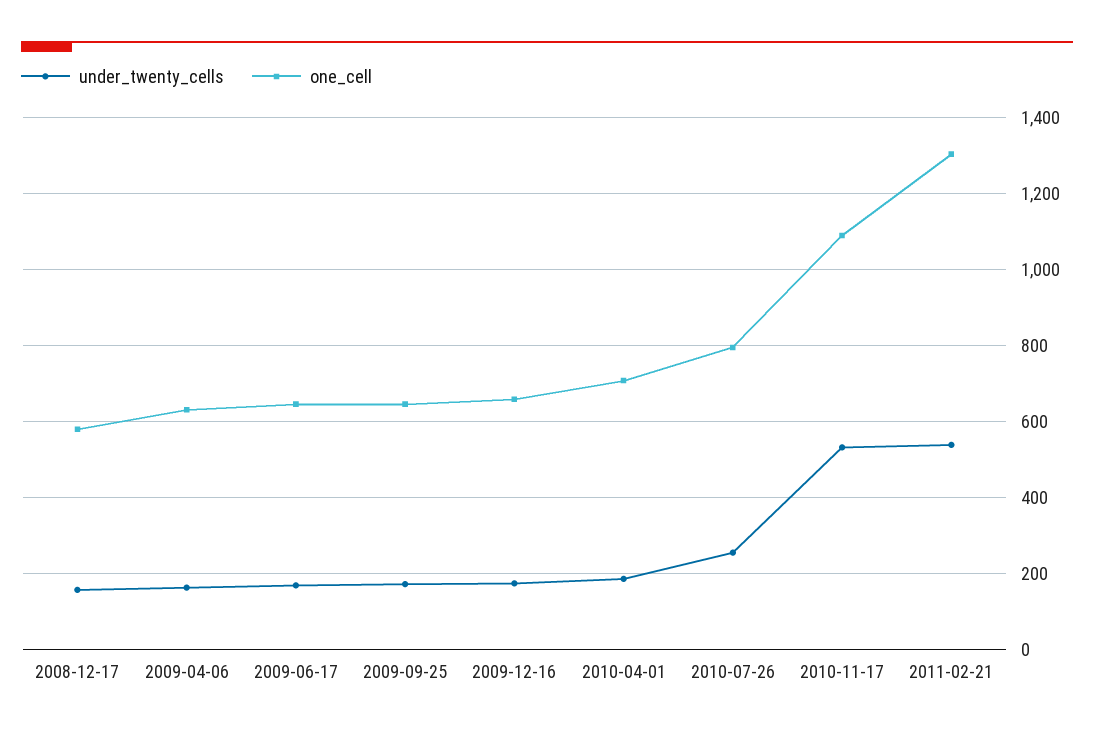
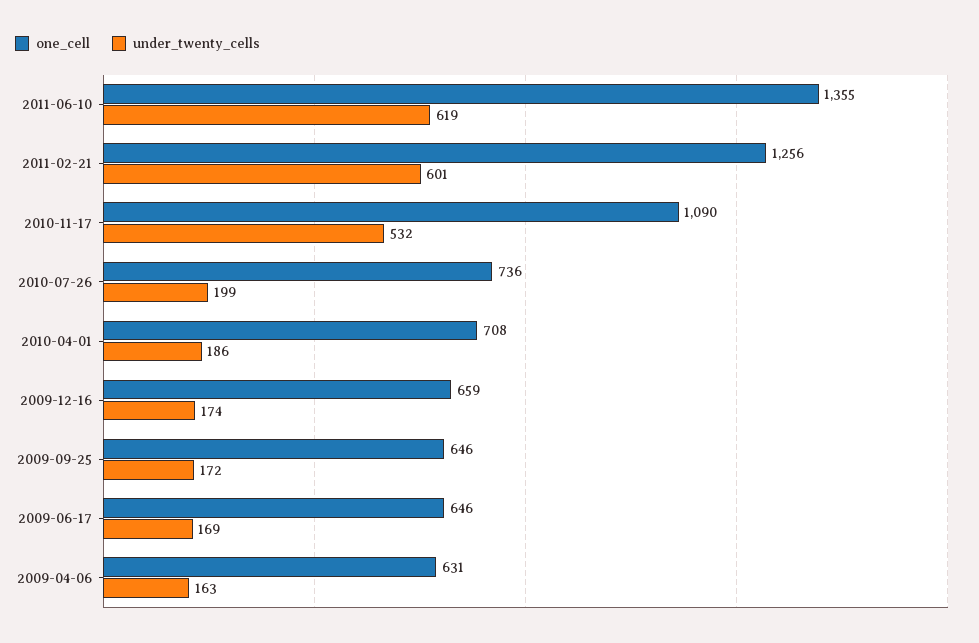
under_twenty_cells, 2008-12-17: 160 -> none
one_cell, 2008-12-17: 580 -> none
under_twenty_cells, 2010-07-26: 260 -> 199
one_cell, 2010-07-26: 800 -> 736
under_twenty_cells, 2011-02-21: 540 -> 601
one_cell, 2011-02-21: 1300 -> 1256
one_cell, 2011-06-10: none -> 1355
under_twenty_cells, 2011-06-10: none -> 619

